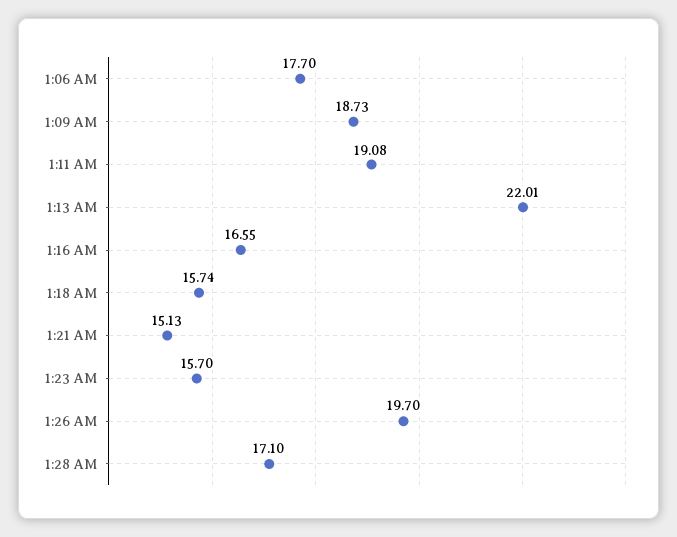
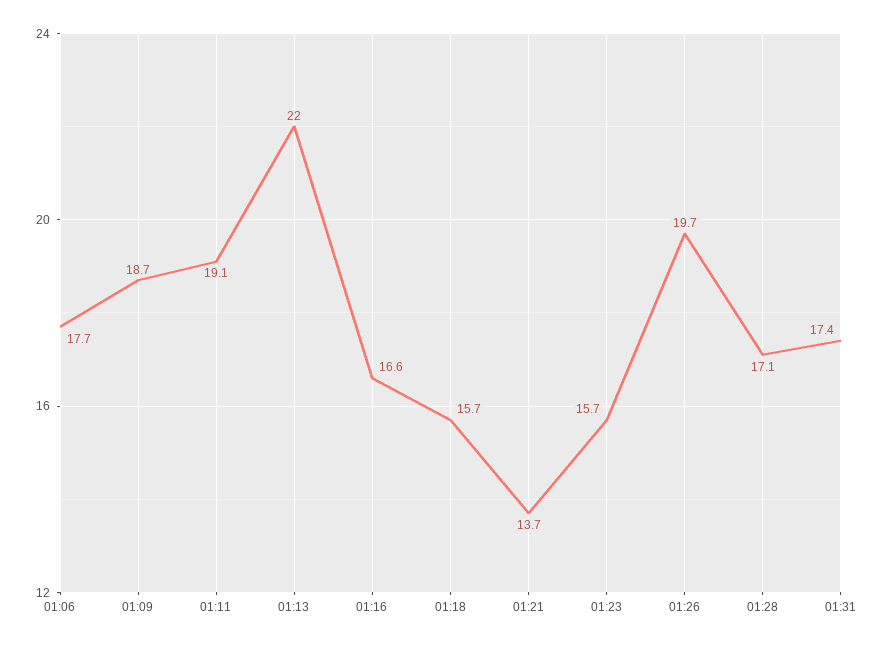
1:21 AM: 15.13 -> 13.7
01:31: none -> 17.4

